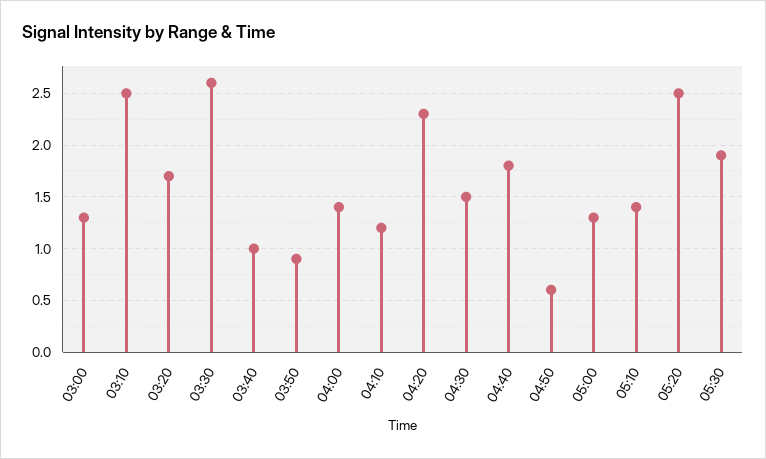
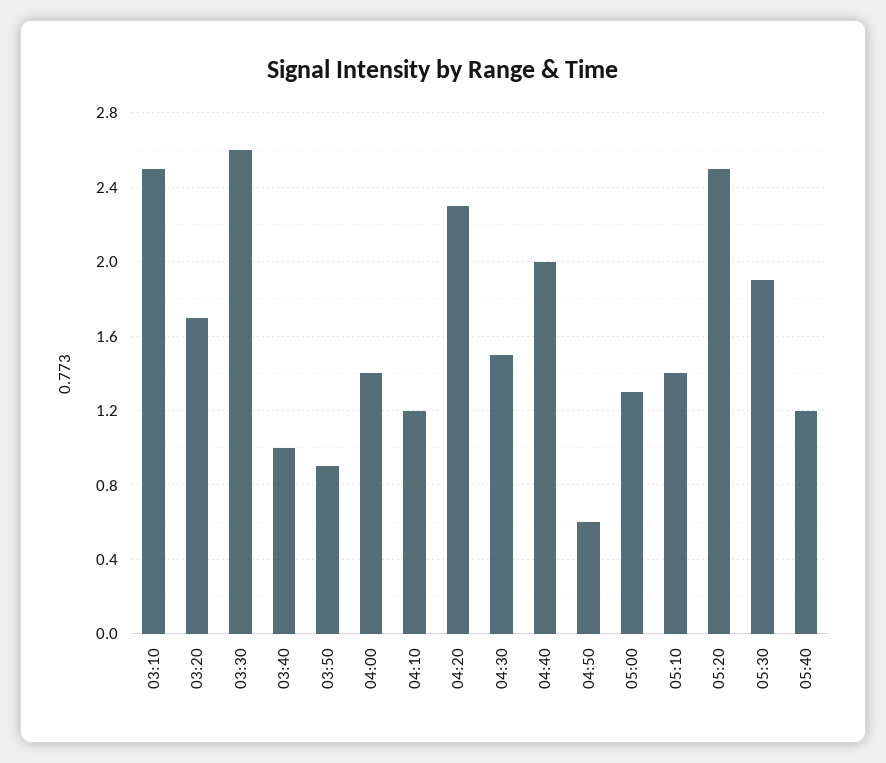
03:00: 1.3 -> none
04:40: 1.8 -> 2
05:40: none -> 1.2

